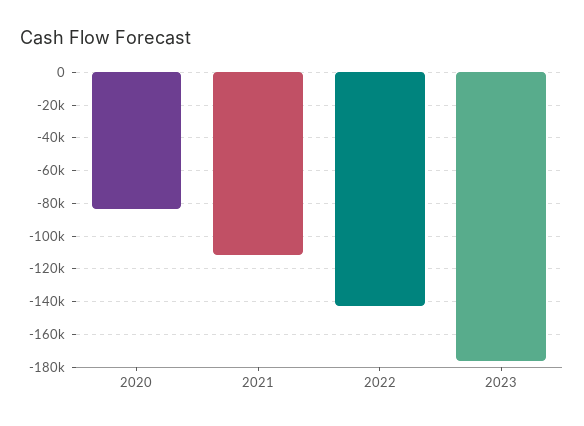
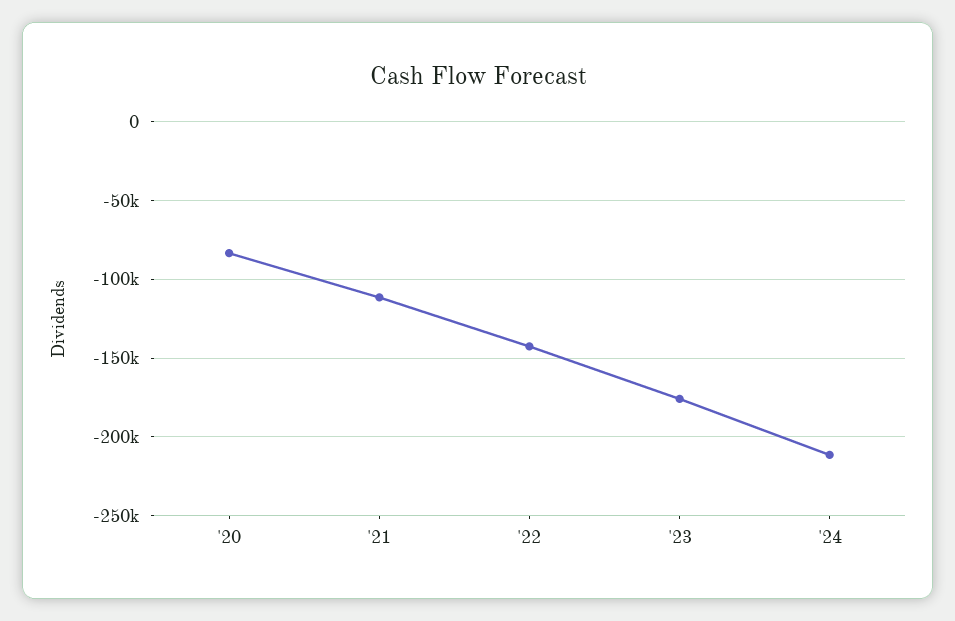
'24: none -> -210000

